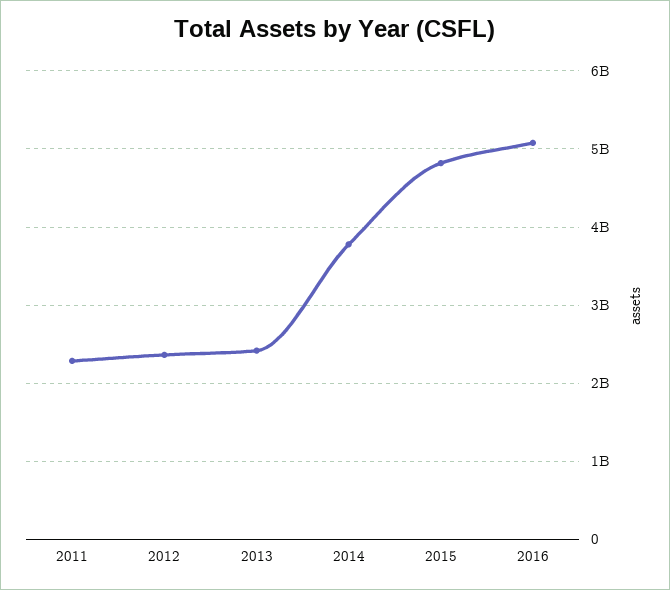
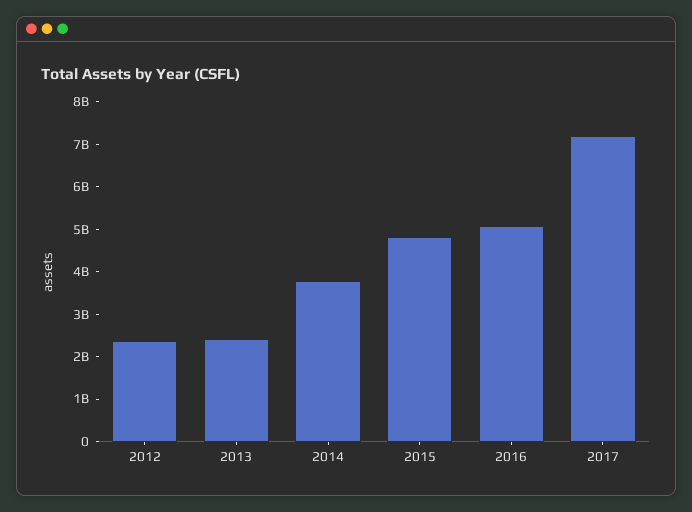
2011: 2300000000 -> none
2017: none -> 7200000000

